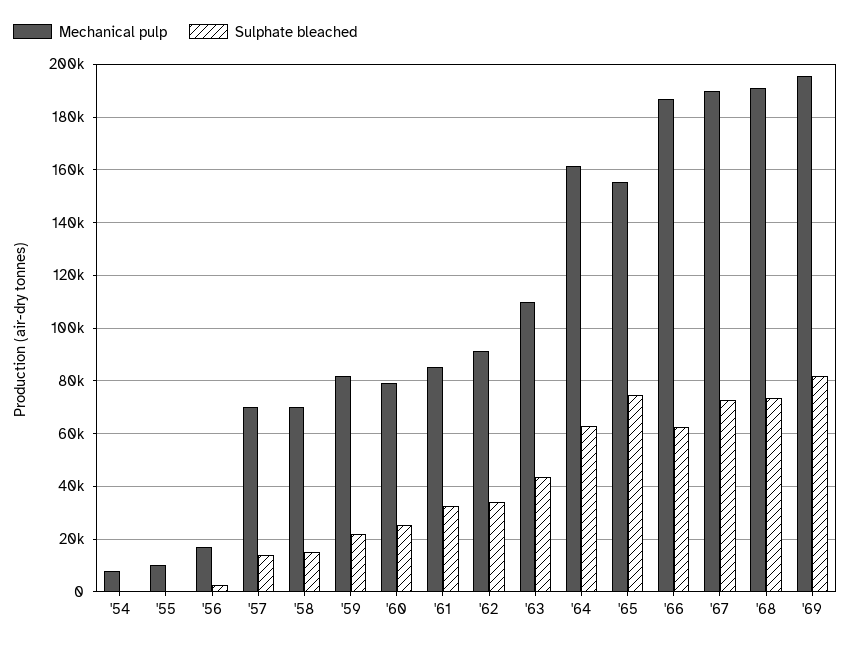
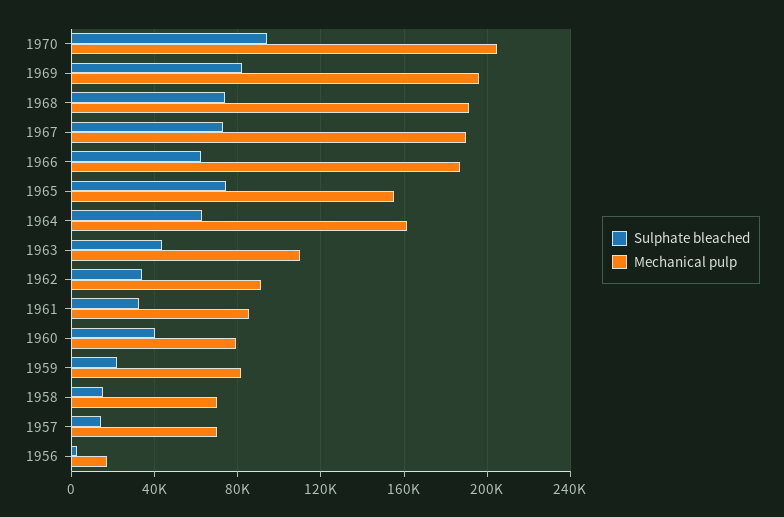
Mechanical pulp, '54: 7500 -> none
Sulphate bleached, '54: 0 -> none
Mechanical pulp, '55: 10000 -> none
Sulphate bleached, '55: 0 -> none
Sulphate bleached, '60: 25000 -> 40000
Sulphate bleached, 1970: none -> 95000
Mechanical pulp, 1970: none -> 205000

